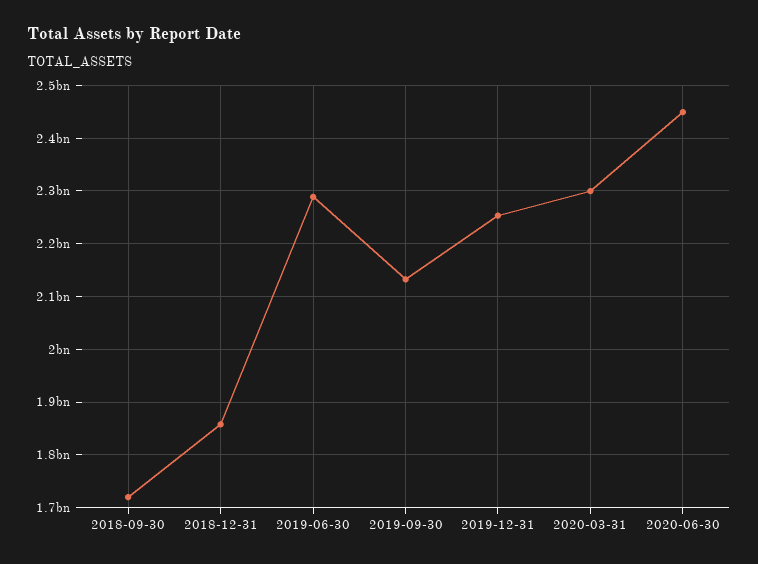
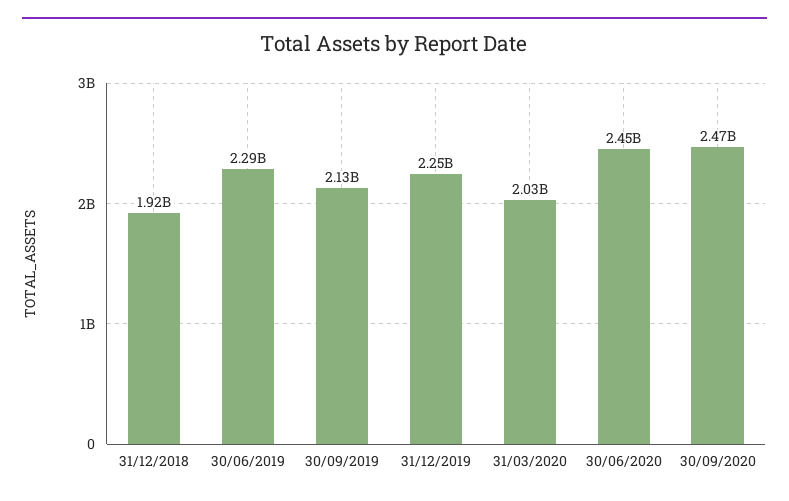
2018-09-30: 1720000000 -> none
2018-12-31: 1860000000 -> 1920000000
2020-03-31: 2300000000 -> 2030000000
30/09/2020: none -> 2470000000

